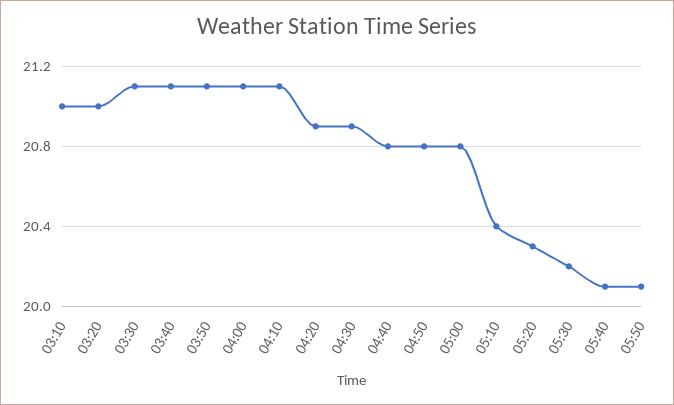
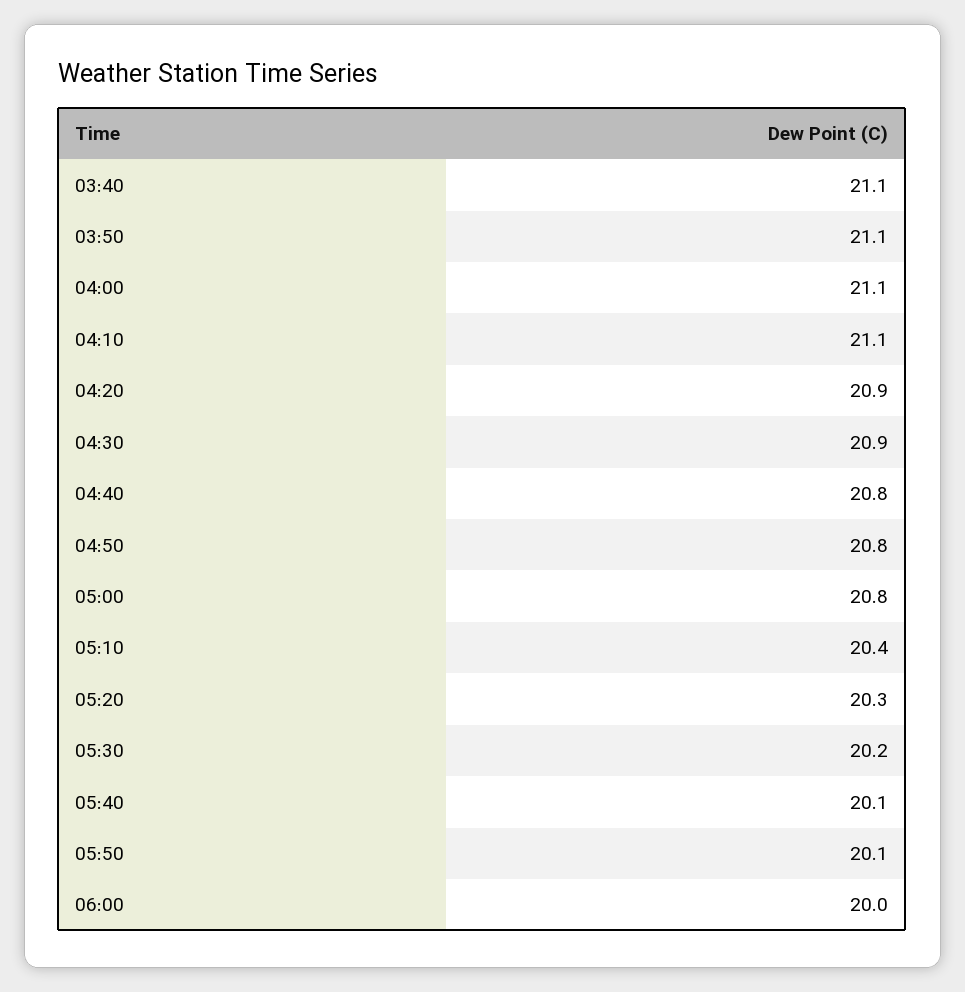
03:10: 21 -> none
03:20: 21 -> none
03:30: 21.1 -> none
06:00: none -> 20

